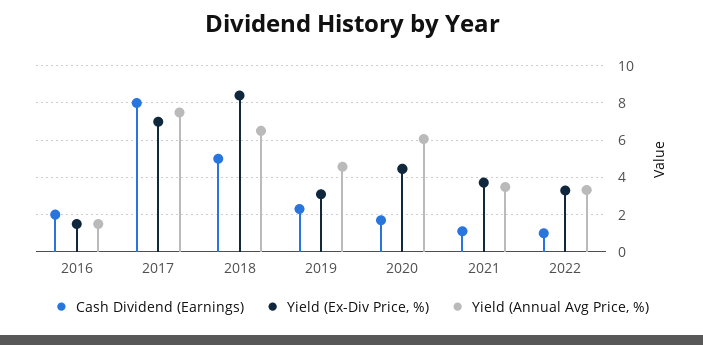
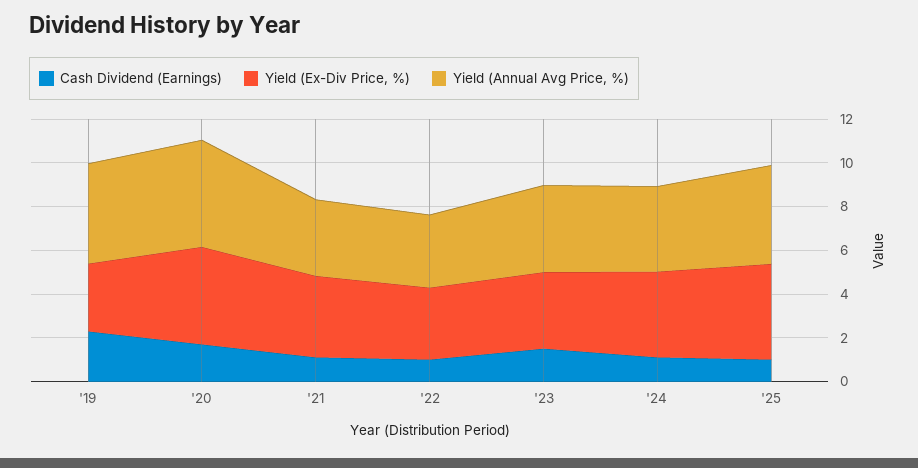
Cash Dividend (Earnings), 2016: 2 -> none
Yield (Ex-Div Price, %), 2016: 1.5 -> none
Yield (Annual Avg Price, %), 2016: 1.5 -> none
Cash Dividend (Earnings), 2017: 8 -> none
Yield (Ex-Div Price, %), 2017: 7 -> none
Yield (Annual Avg Price, %), 2017: 7.5 -> none
Cash Dividend (Earnings), 2018: 5 -> none
Yield (Ex-Div Price, %), 2018: 8.5 -> none
Yield (Annual Avg Price, %), 2018: 6.5 -> none
Yield (Annual Avg Price, %), 2020: 6 -> 5
Cash Dividend (Earnings), '23: none -> 1.5
Yield (Ex-Div Price, %), '23: none -> 3.5
Yield (Annual Avg Price, %), '23: none -> 4
Cash Dividend (Earnings), '24: none -> 1
Yield (Ex-Div Price, %), '24: none -> 4
Yield (Annual Avg Price, %), '24: none -> 4
Cash Dividend (Earnings), '25: none -> 1
Yield (Ex-Div Price, %), '25: none -> 4.5
Yield (Annual Avg Price, %), '25: none -> 4.5

